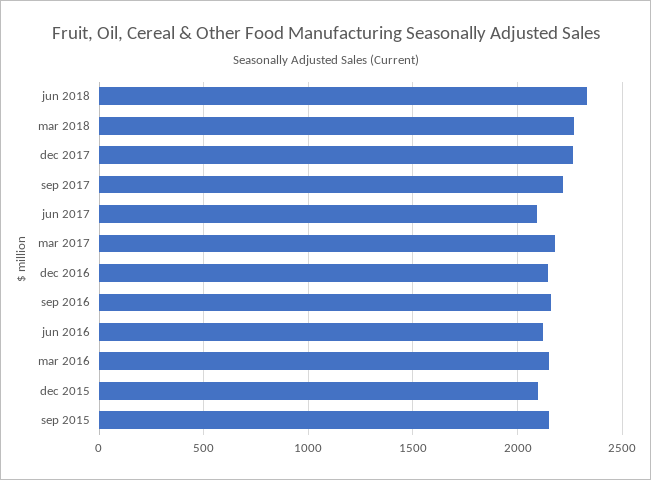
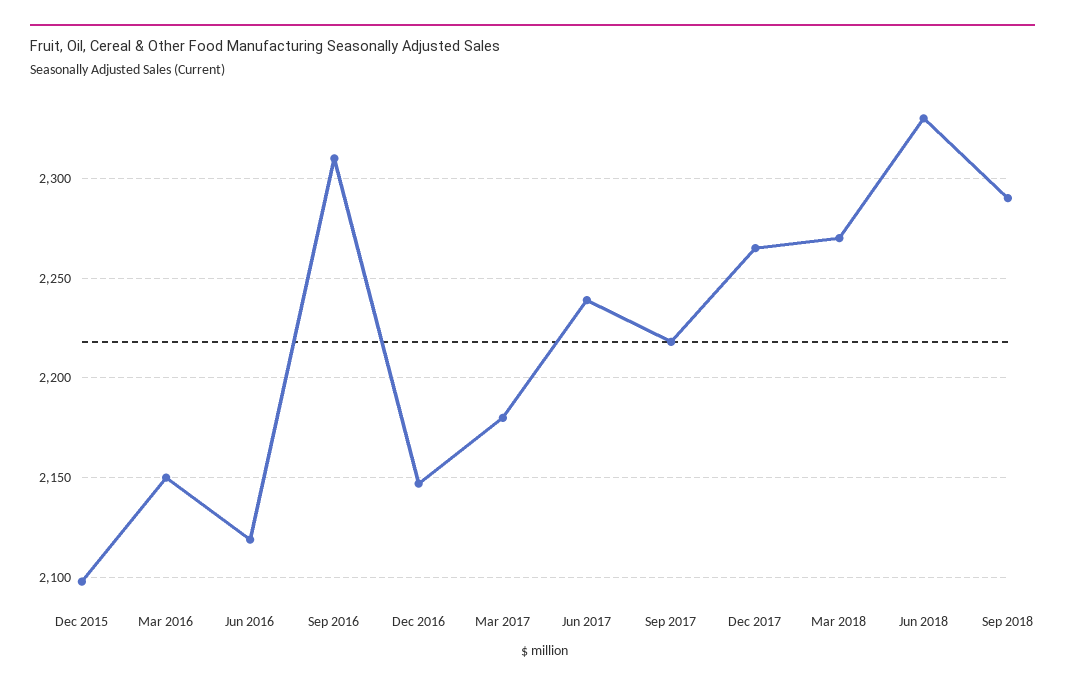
jun 2017: 2100 -> 2240
sep 2016: 2150 -> 2310
sep 2015: 2150 -> none
Sep 2018: none -> 2290

